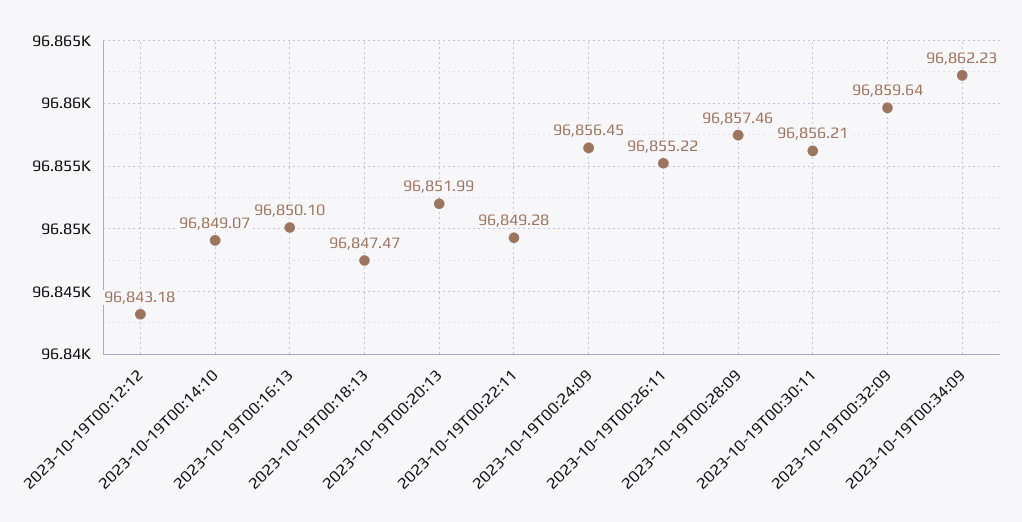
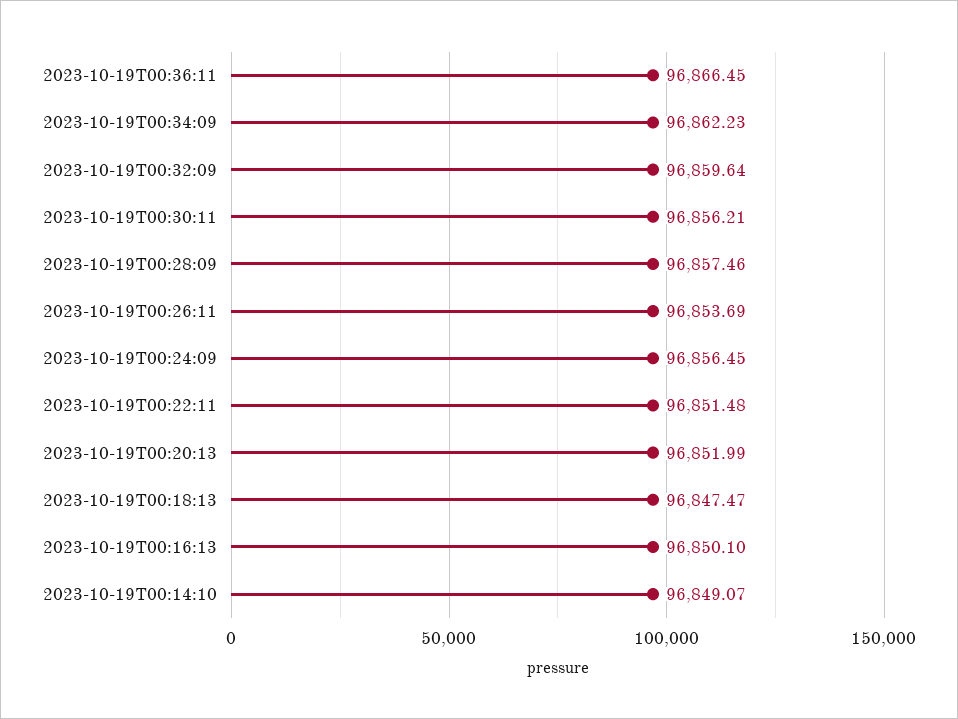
2023-10-19T00:12:12: 96843.18 -> none
2023-10-19T00:22:11: 96849.28 -> 96851.48
2023-10-19T00:26:11: 96855.22 -> 96853.69
2023-10-19T00:36:11: none -> 96866.45

